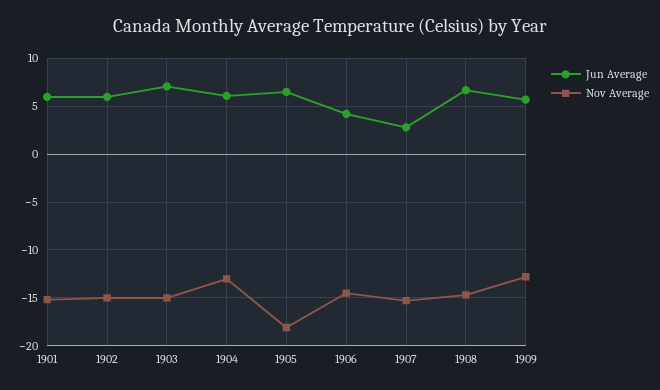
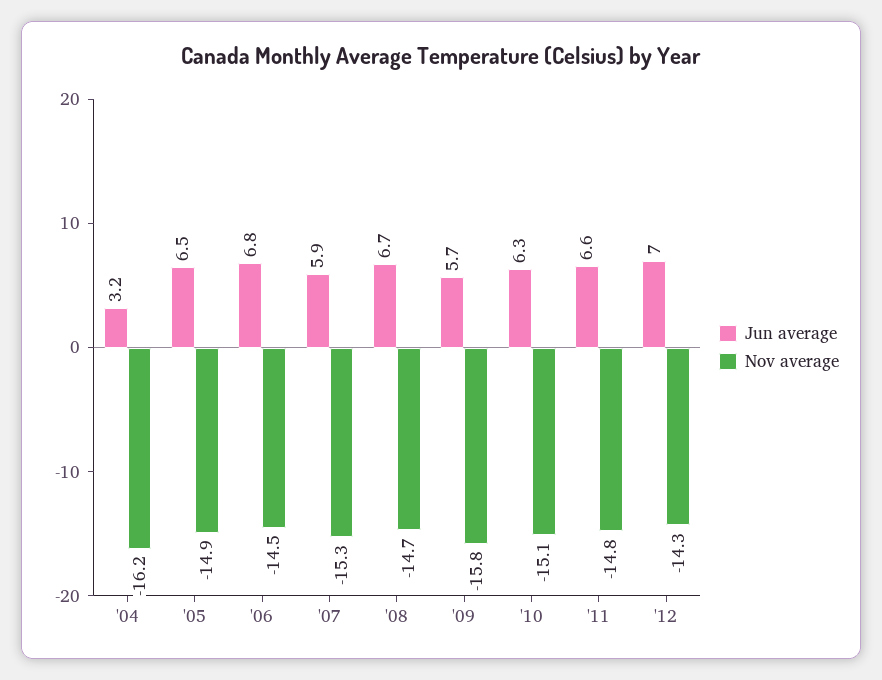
Jun Average, 1901: 6 -> none
Nov Average, 1901: -15 -> none
Jun Average, 1902: 6 -> none
Nov Average, 1902: -15 -> none
Jun Average, 1903: 7 -> none
Nov Average, 1903: -15 -> none
Jun Average, 1904: 6 -> 3.2
Nov Average, 1904: -13 -> -16.2
Nov Average, 1905: -18 -> -14.9
Jun Average, 1906: 4 -> 6.8
Jun Average, 1907: 3 -> 5.9
Nov Average, 1909: -13 -> -15.8
Jun Average, '10: none -> 6.3
Nov Average, '10: none -> -15.1
Jun Average, '11: none -> 6.6
Nov Average, '11: none -> -14.8
Jun Average, '12: none -> 7
Nov Average, '12: none -> -14.3

